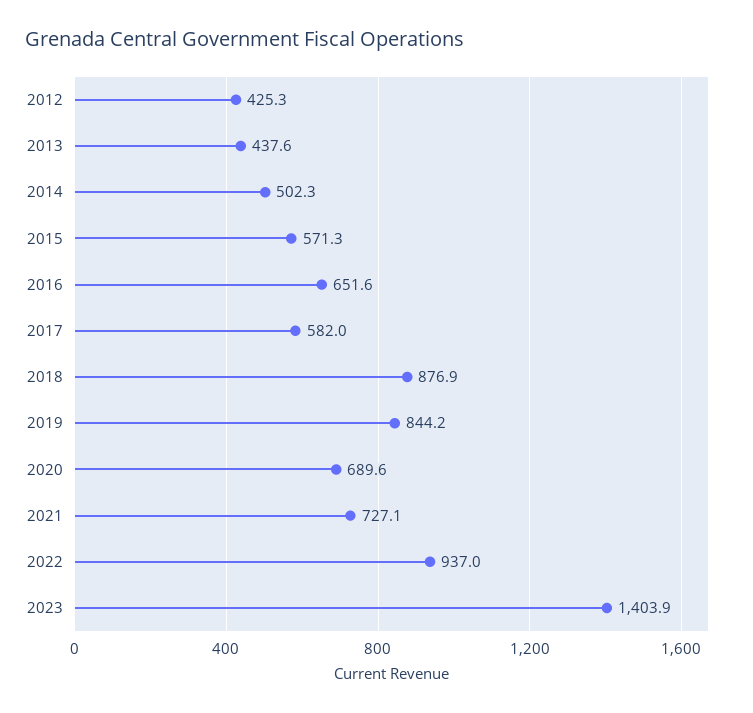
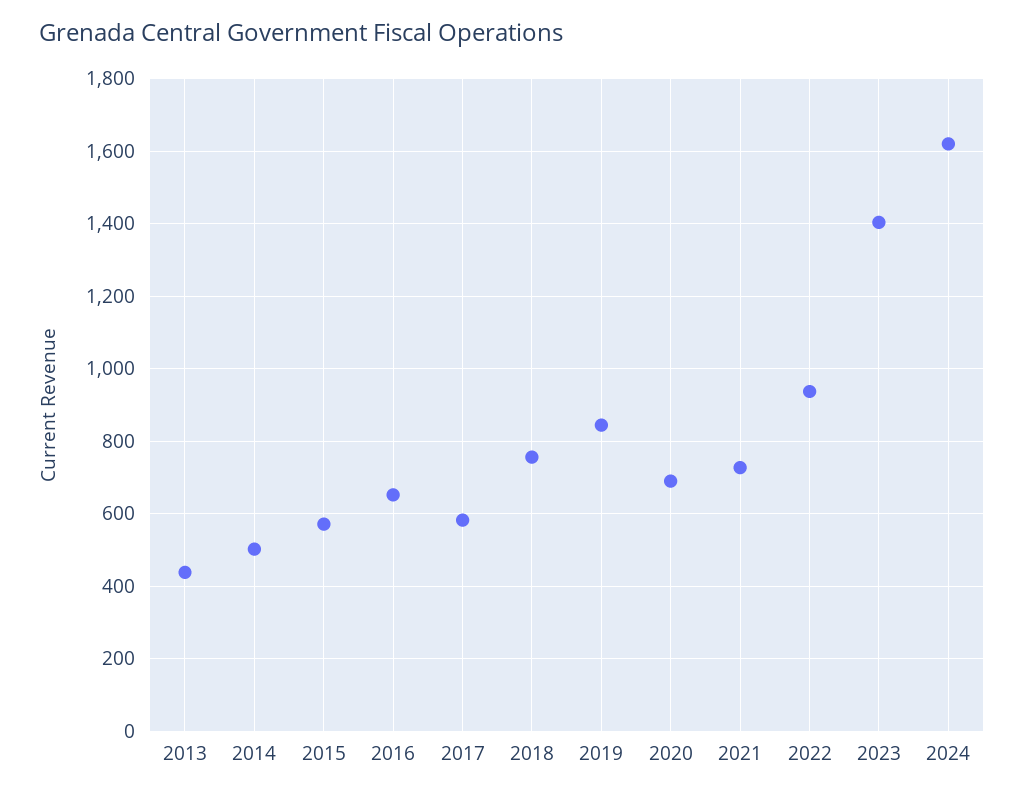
2012: 425.3 -> none
2018: 876.9 -> 760
2024: none -> 1620

